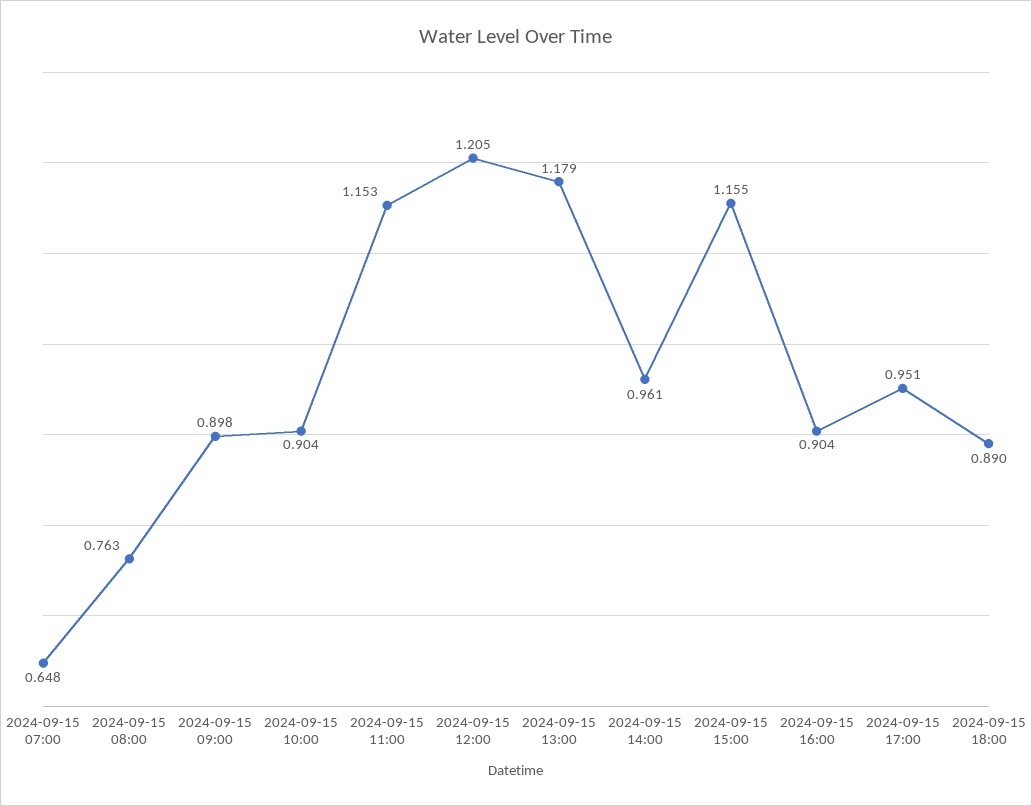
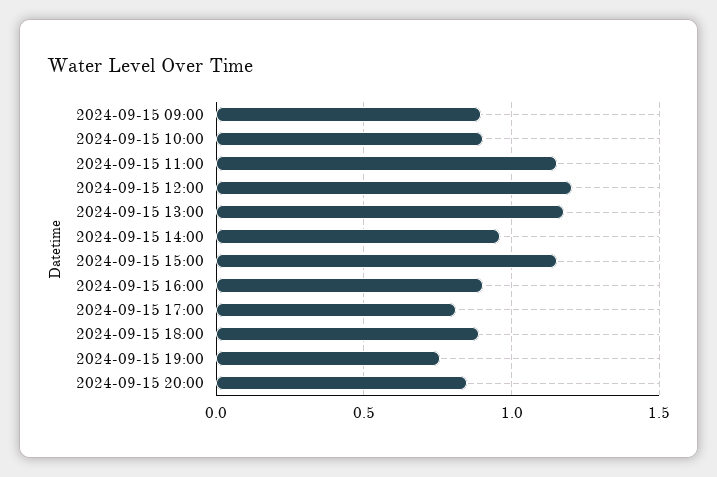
2024-09-15 07:00: 0.648 -> none
2024-09-15 08:00: 0.763 -> none
2024-09-15 17:00: 0.951 -> 0.8
2024-09-15 19:00: none -> 0.75
2024-09-15 20:00: none -> 0.85

